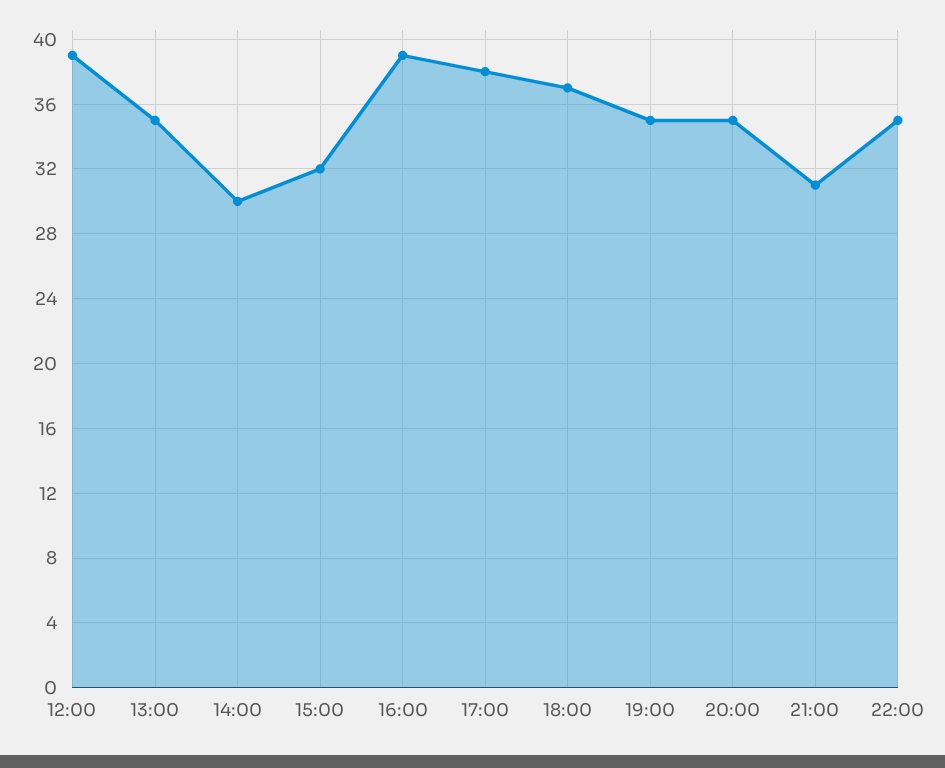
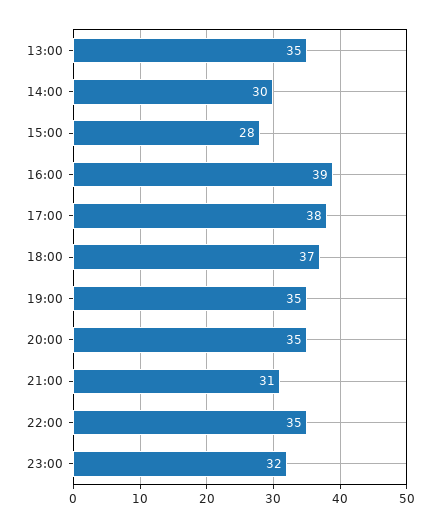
12:00: 39 -> none
15:00: 32 -> 28
23:00: none -> 32

